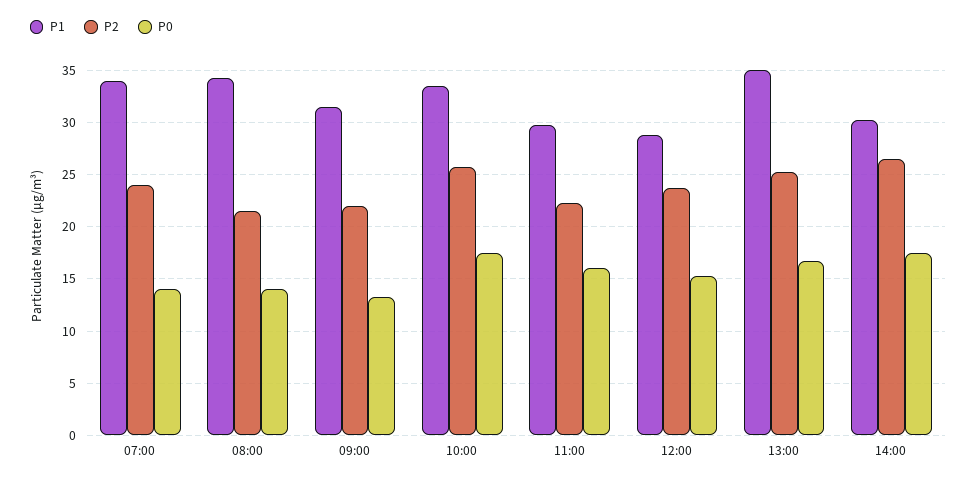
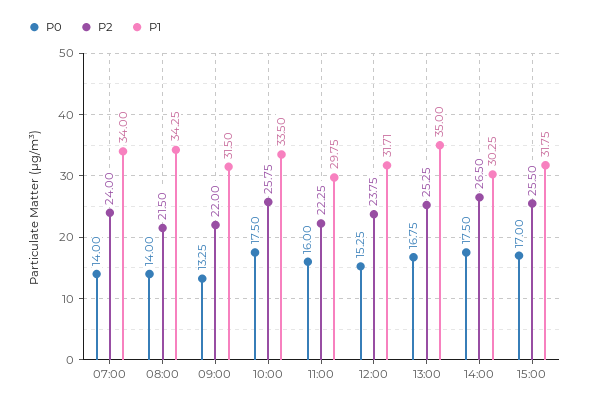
P1, 12:00: 29 -> 31.71
P0, 15:00: none -> 17
P2, 15:00: none -> 25.5
P1, 15:00: none -> 31.75

